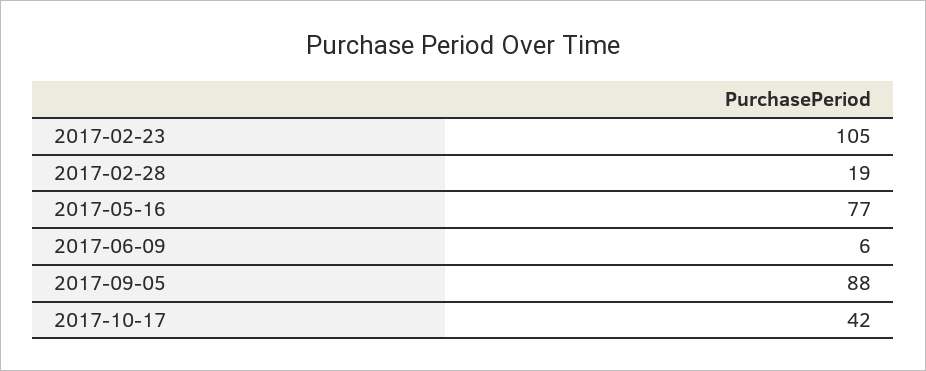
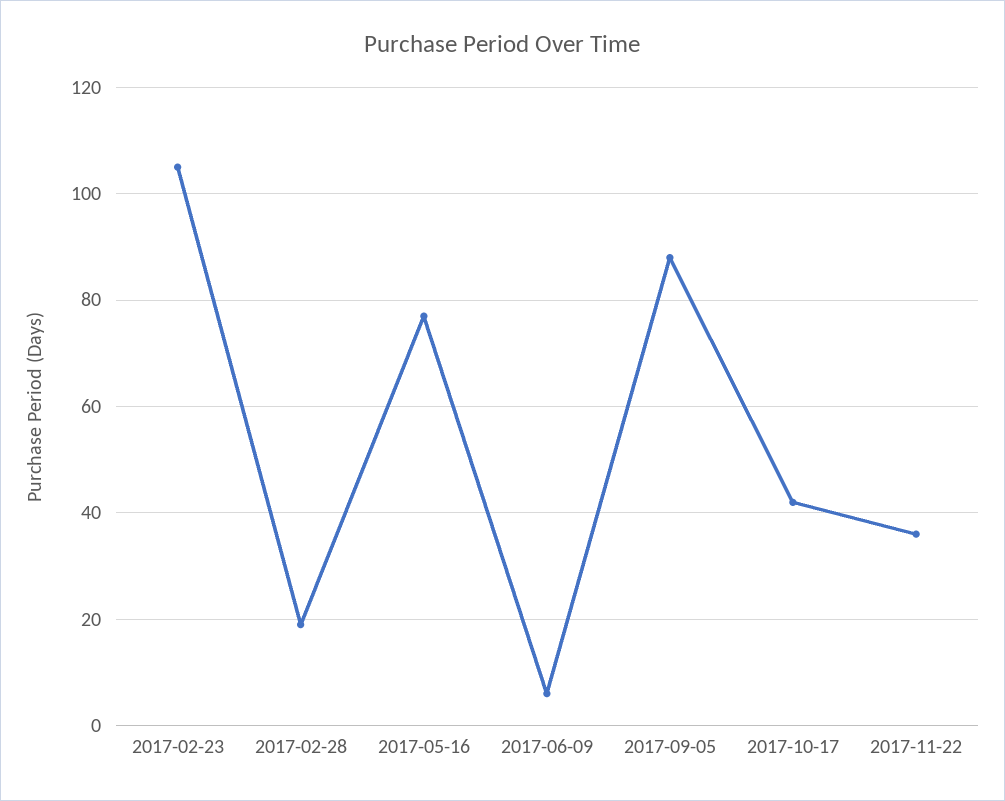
2017-11-22: none -> 35

